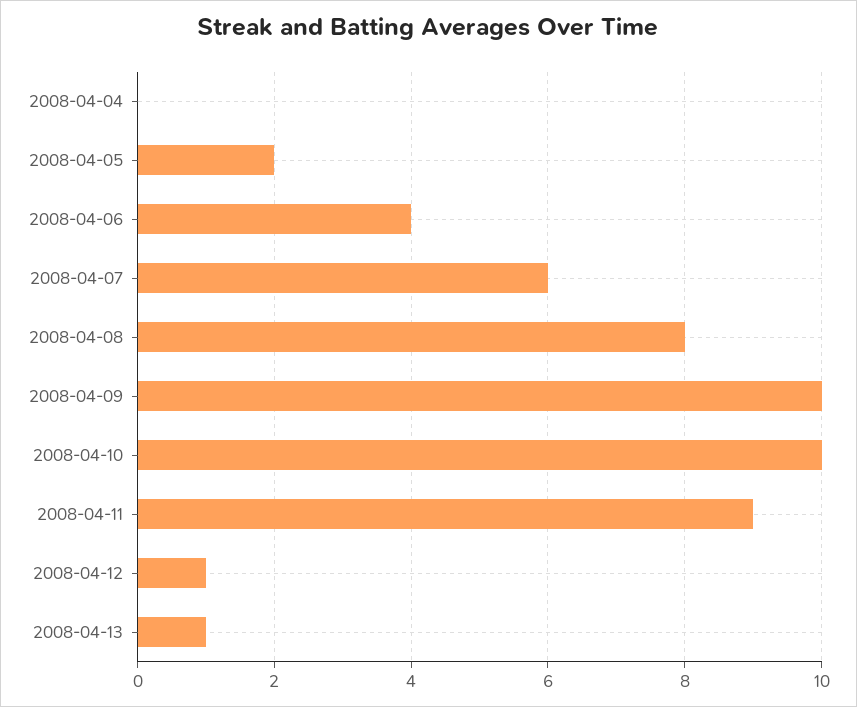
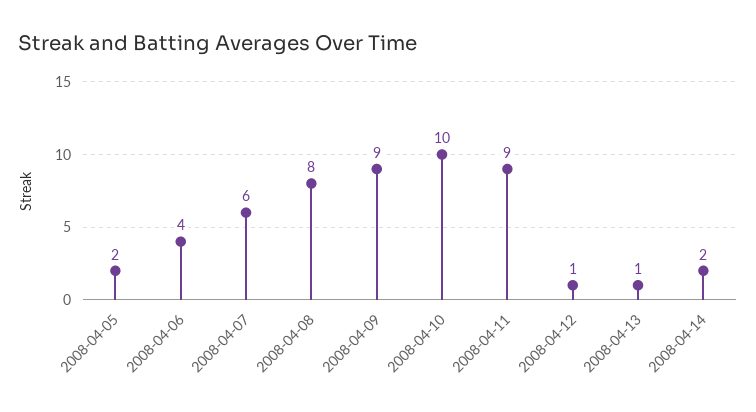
2008-04-04: 0 -> none
2008-04-09: 10 -> 9
2008-04-14: none -> 2

